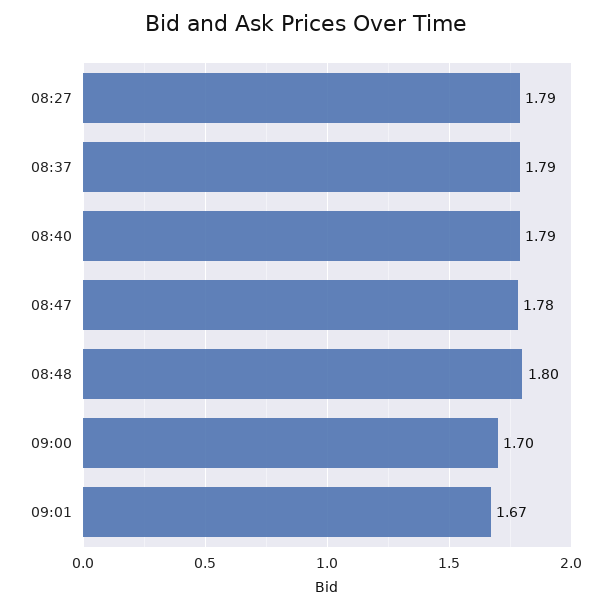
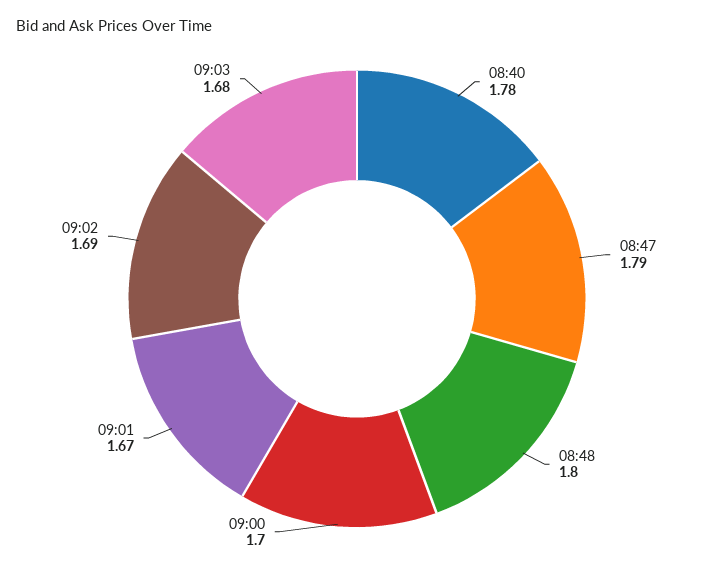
08:27: 1.79 -> none
08:37: 1.79 -> none
08:40: 1.79 -> 1.78
08:47: 1.78 -> 1.79
09:02: none -> 1.69
09:03: none -> 1.68

